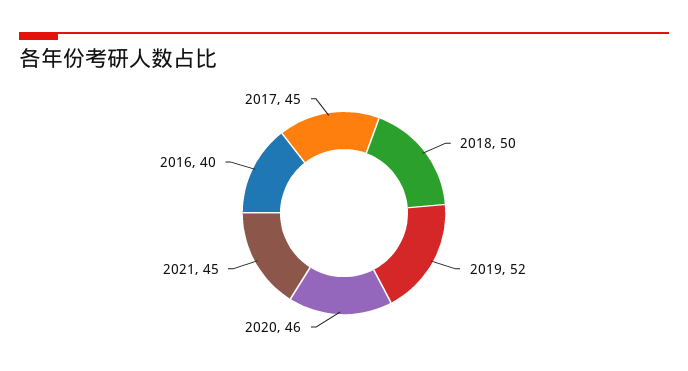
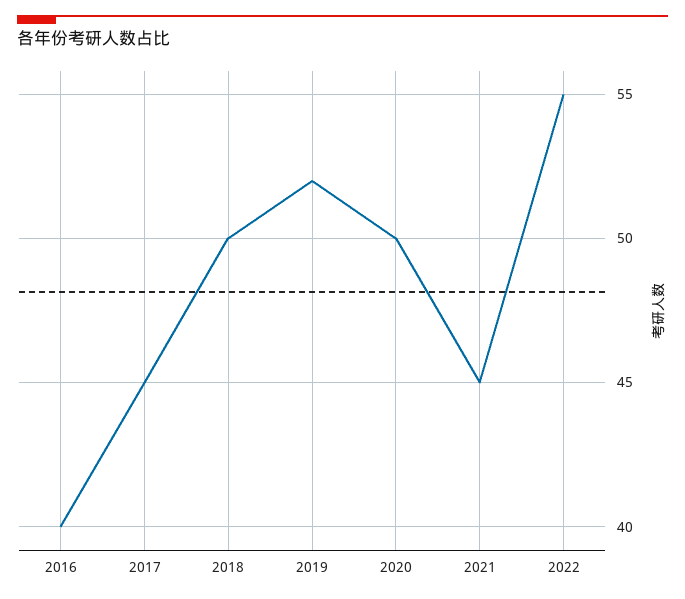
2020: 46 -> 50
2022: none -> 55

